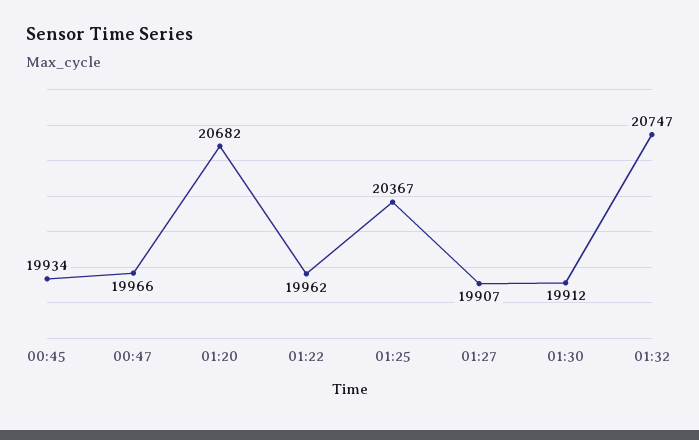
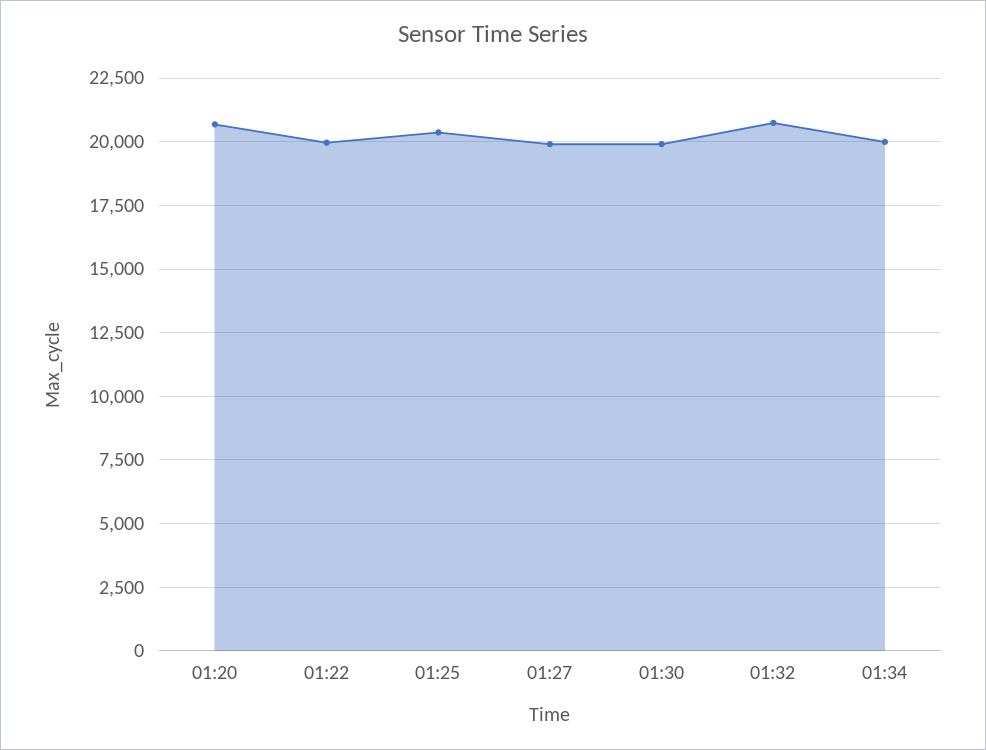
00:45: 19934 -> none
00:47: 19966 -> none
01:34: none -> 20000

